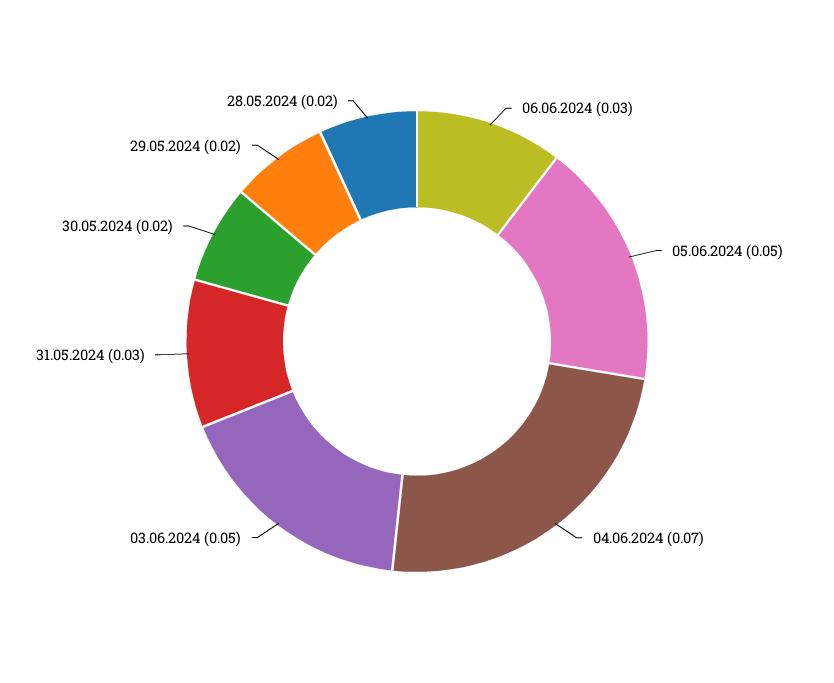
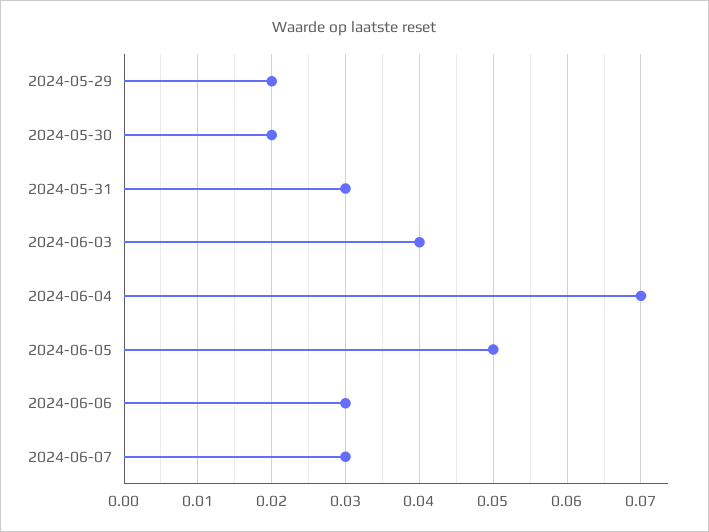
03.06.2024: 0.05 -> 0.04
28.05.2024: 0.02 -> none
2024-06-07: none -> 0.03

